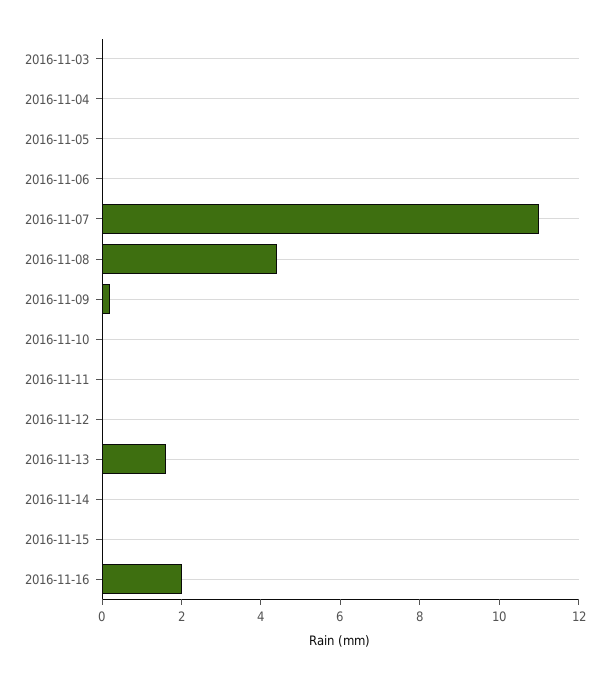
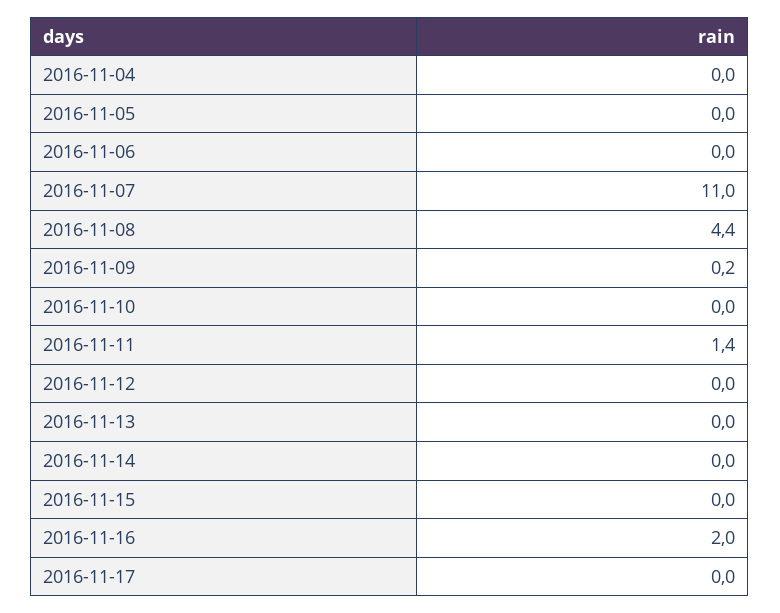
2016-11-03: 0 -> none
2016-11-11: 0 -> 1.4
2016-11-13: 1.5 -> 0
2016-11-17: none -> 0

